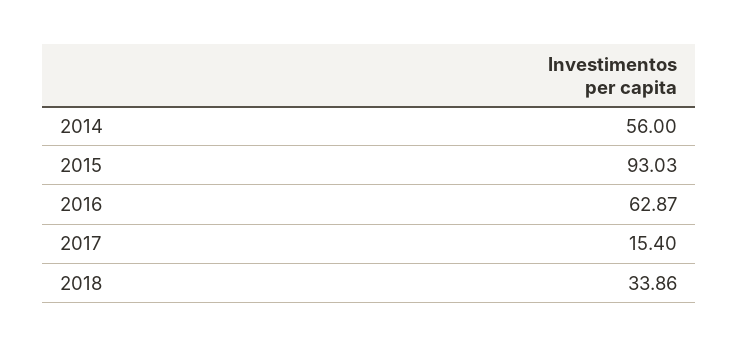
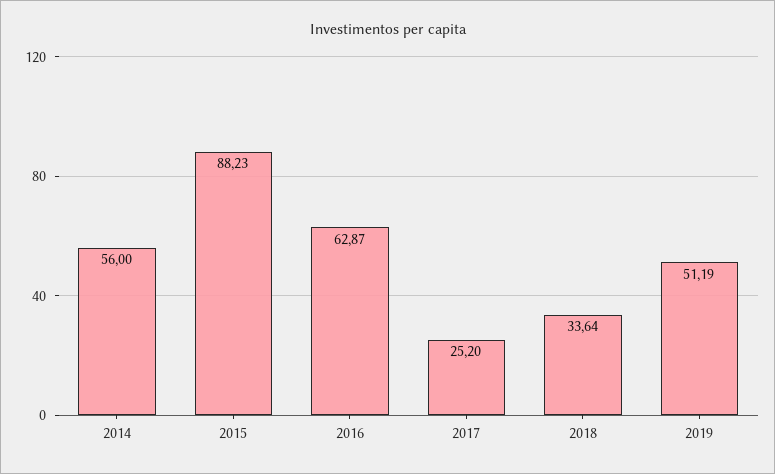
2015: 93.03 -> 88.23
2017: 15.4 -> 25.2
2018: 33.86 -> 33.64
2019: none -> 51.19

